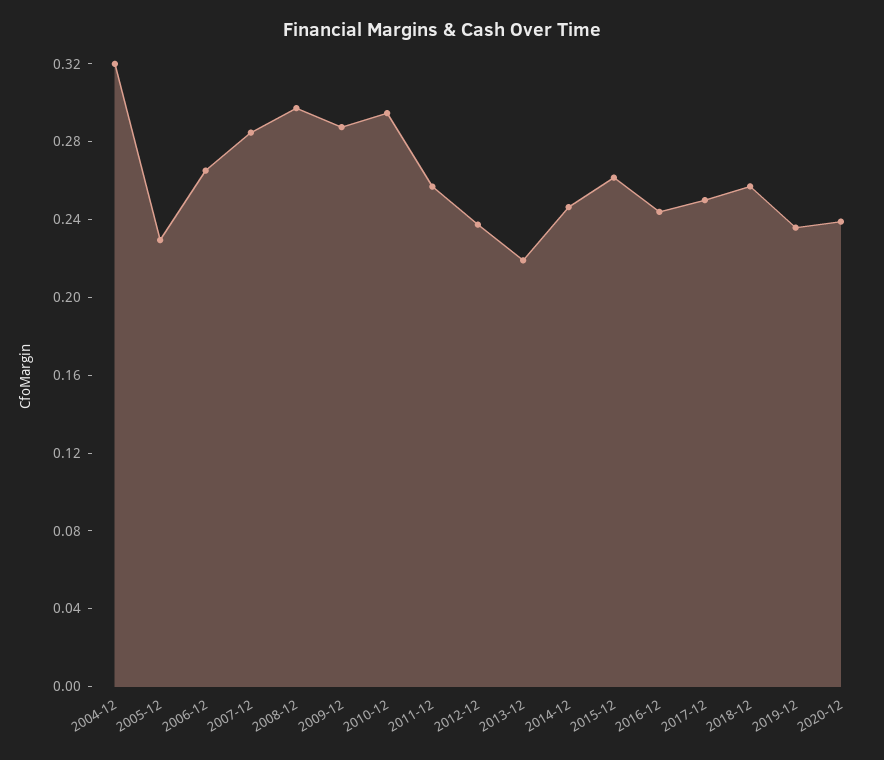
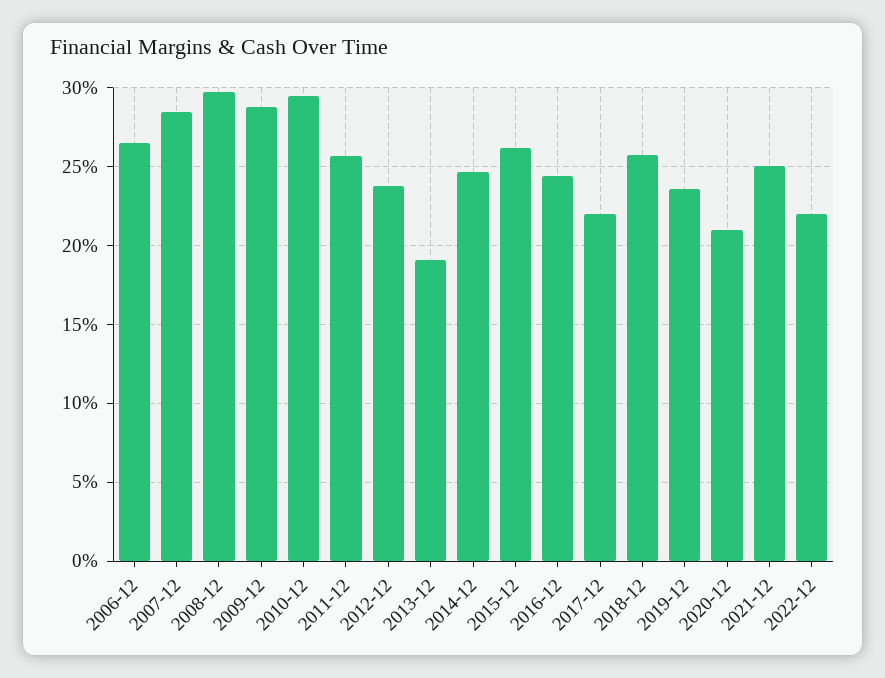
2004-12: 0.32 -> none
2005-12: 0.23 -> none
2013-12: 0.22 -> 0.19
2017-12: 0.25 -> 0.22
2020-12: 0.24 -> 0.21
2021-12: none -> 0.25
2022-12: none -> 0.22

